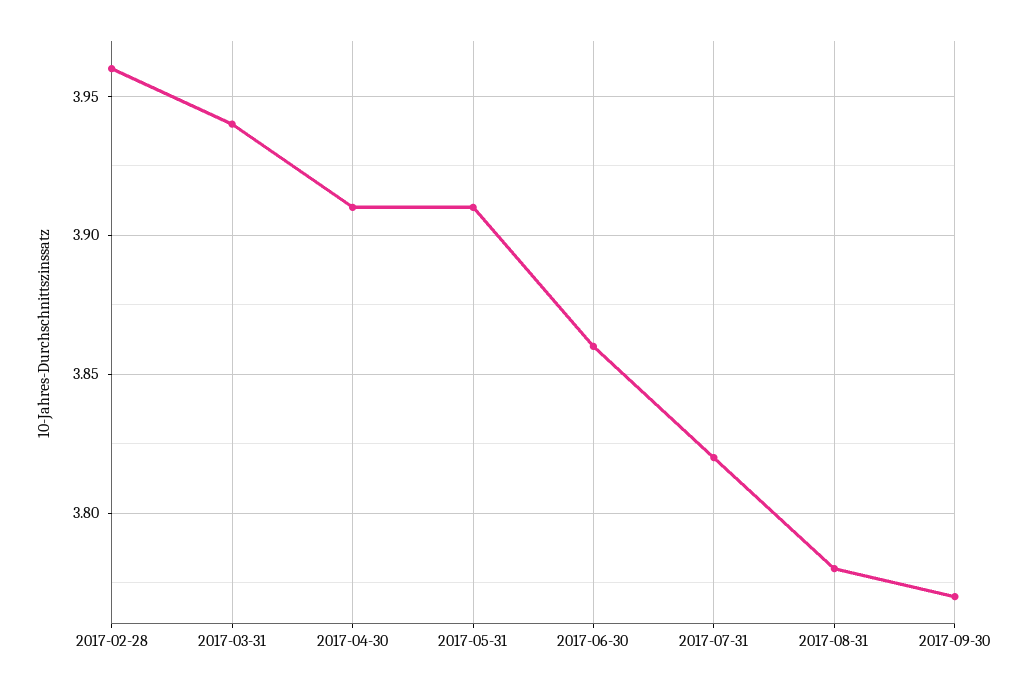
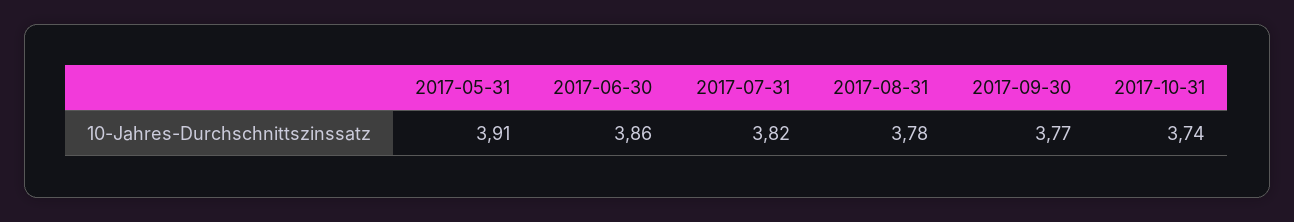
2017-02-28: 3.96 -> none
2017-03-31: 3.94 -> none
2017-04-30: 3.91 -> none
2017-10-31: none -> 3.74

